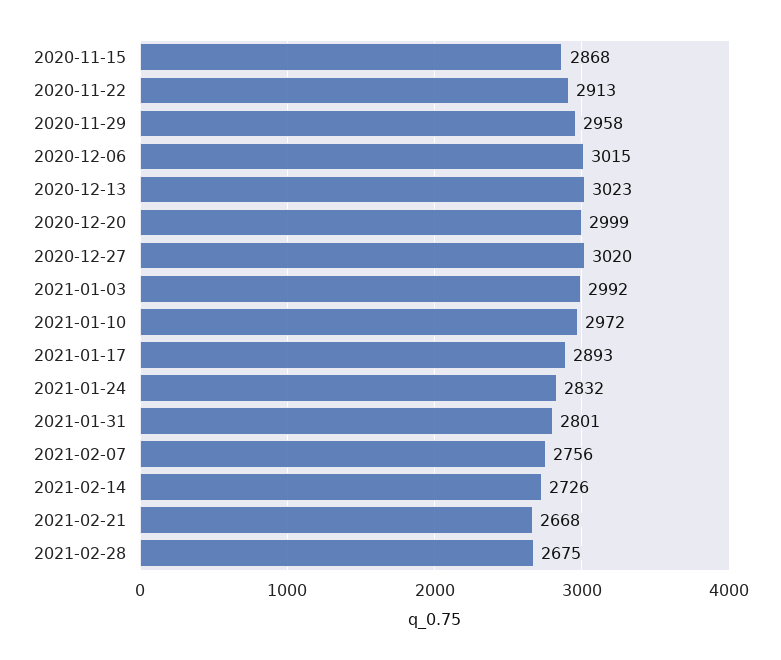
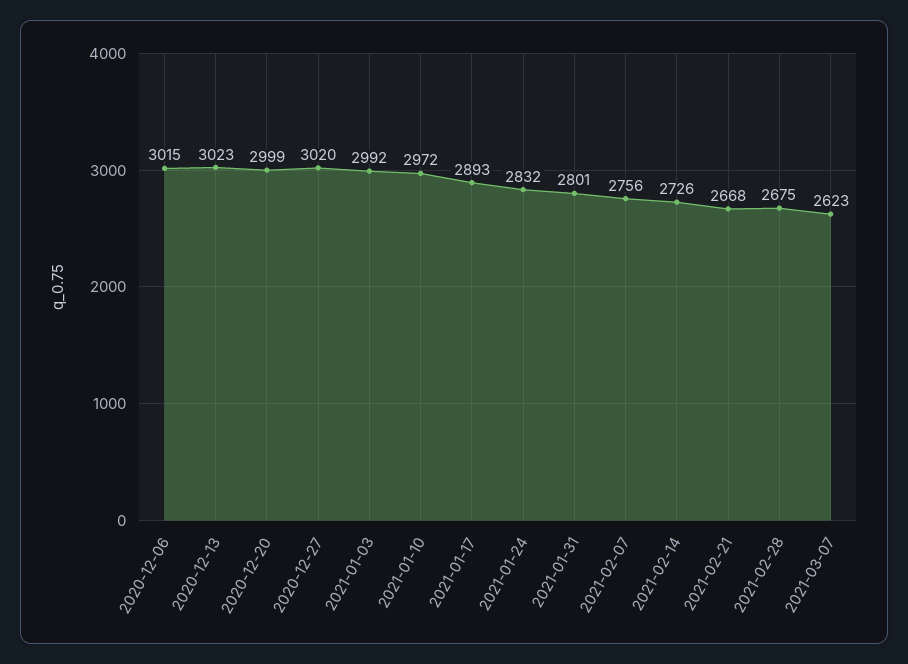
2020-11-15: 2868 -> none
2020-11-22: 2913 -> none
2020-11-29: 2958 -> none
2021-03-07: none -> 2623

